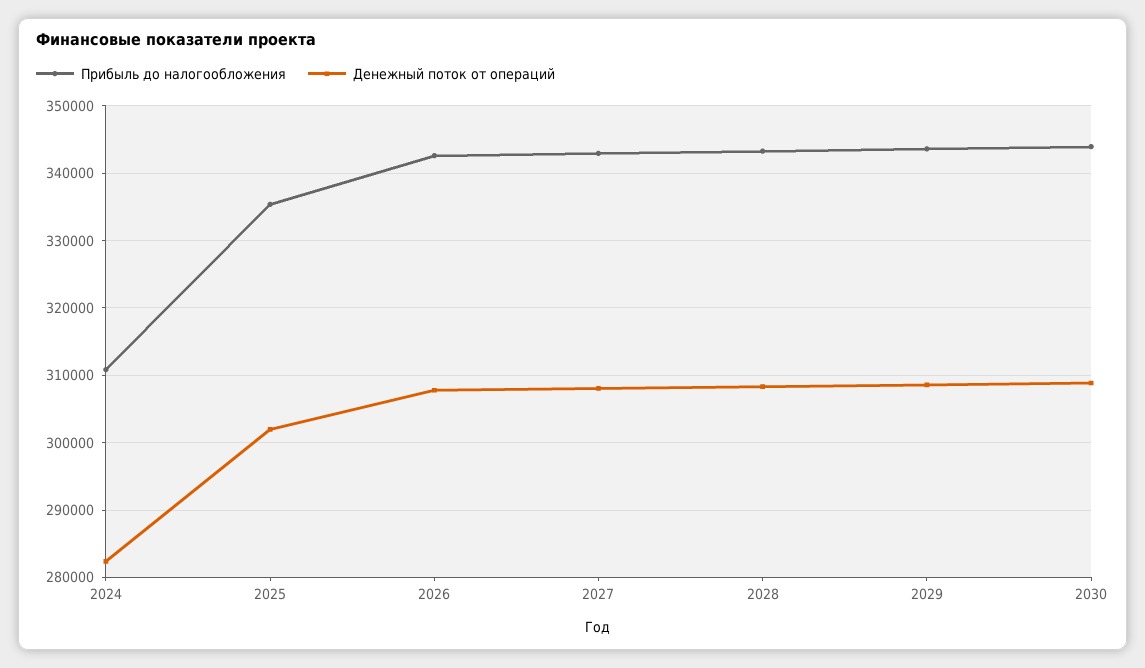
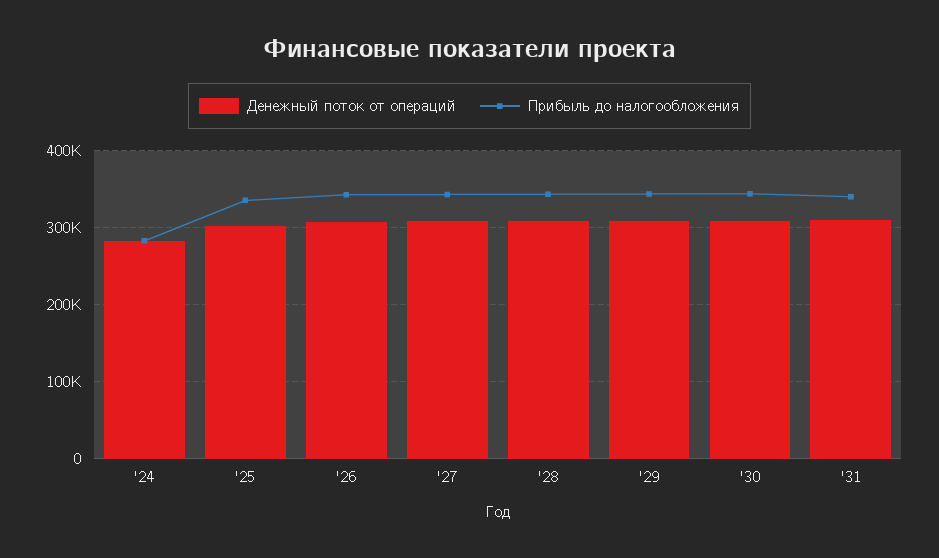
Прибыль до налогообложения, 2024: 311000 -> 280000
Денежный поток от операций, '31: none -> 310000
Прибыль до налогообложения, '31: none -> 340000

